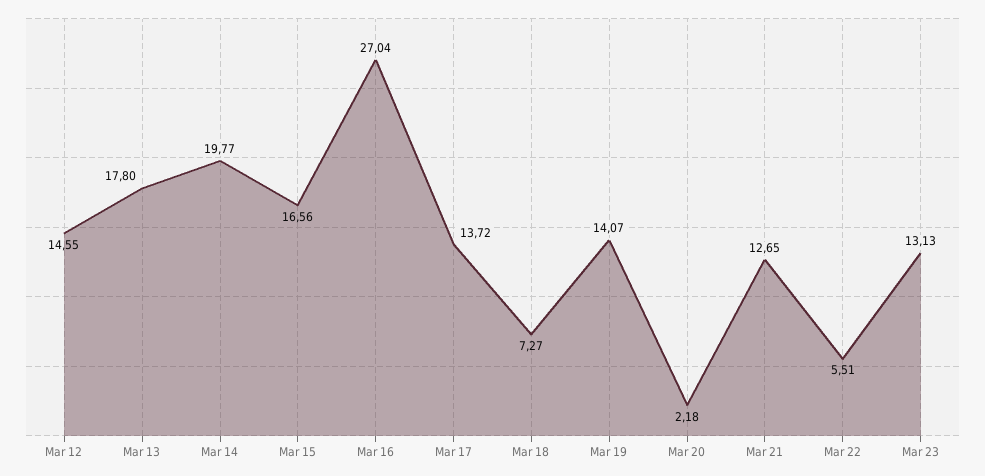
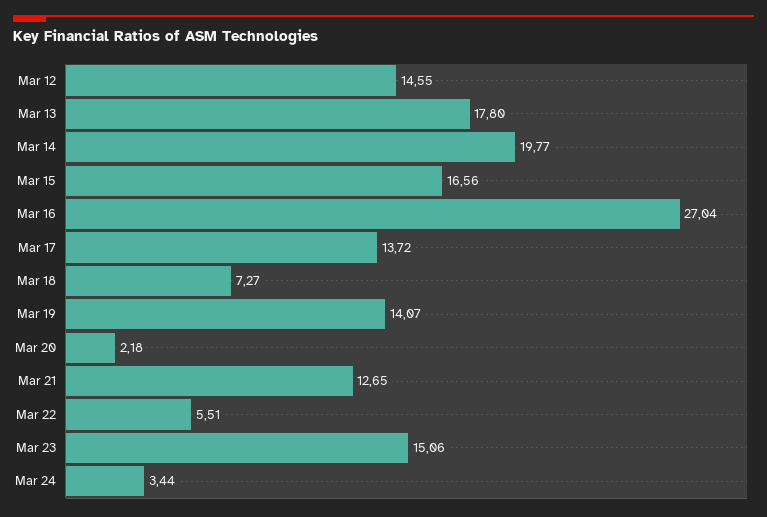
Mar 23: 13.13 -> 15.06
Mar 24: none -> 3.44

